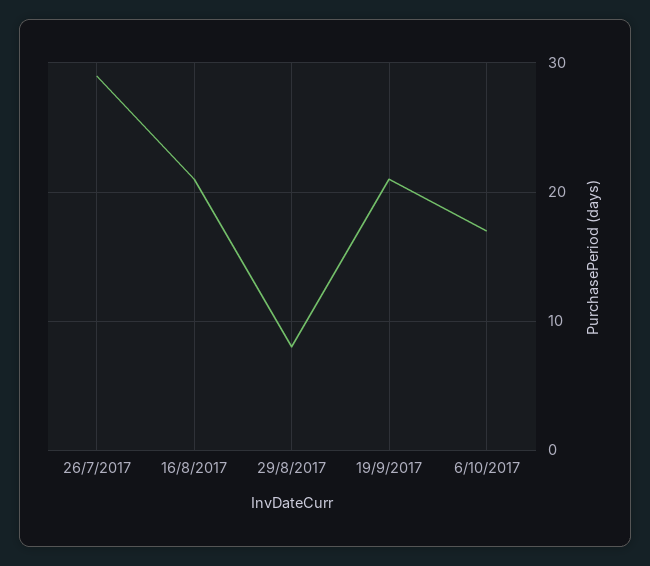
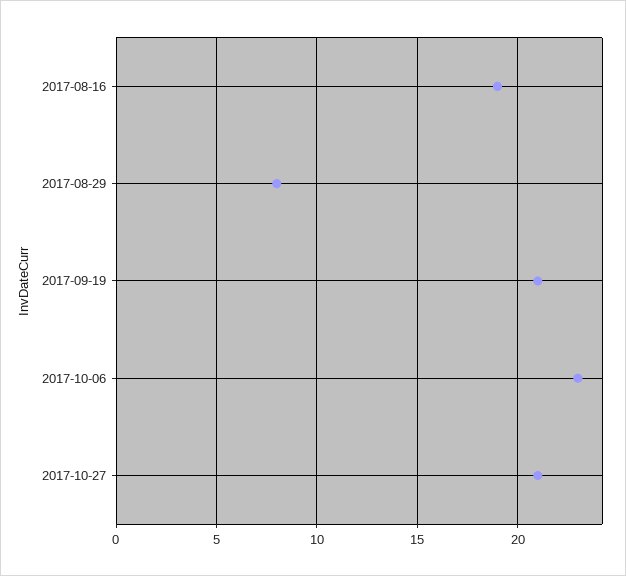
26/7/2017: 29 -> none
16/8/2017: 21 -> 19
6/10/2017: 17 -> 23
2017-10-27: none -> 21

